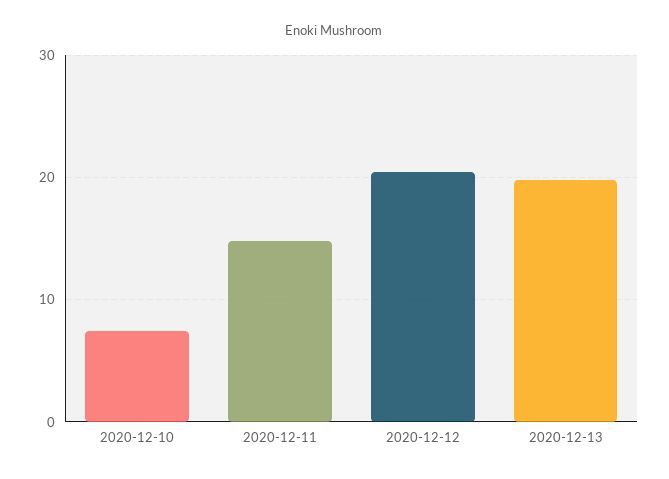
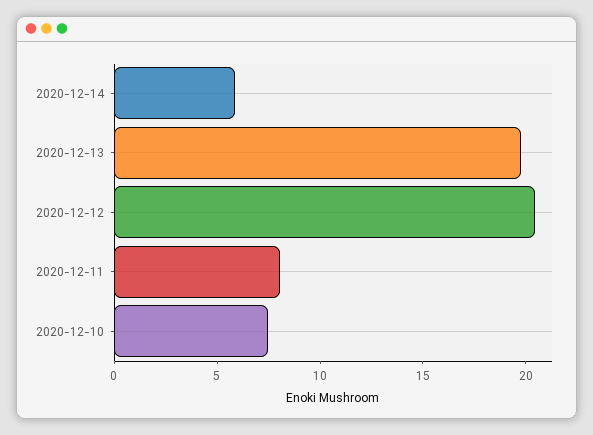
2020-12-11: 15 -> 8
2020-12-14: none -> 6

